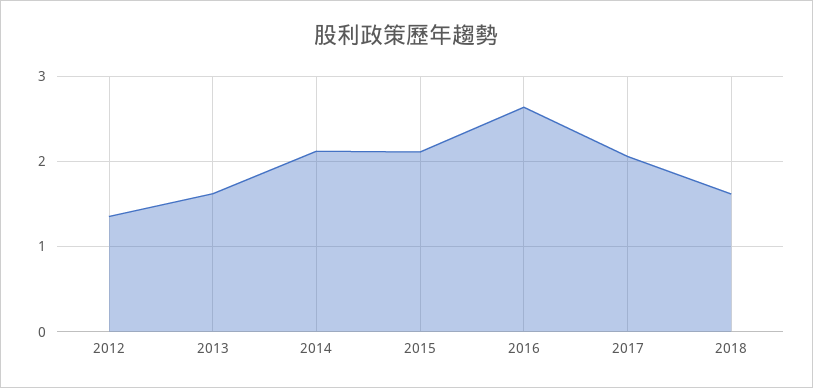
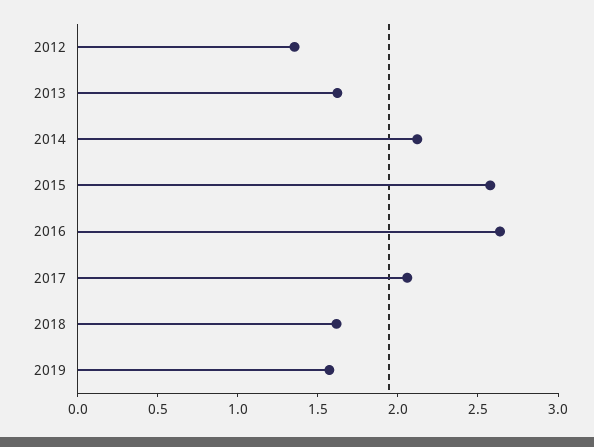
2015: 2.1 -> 2.6
2019: none -> 1.6

